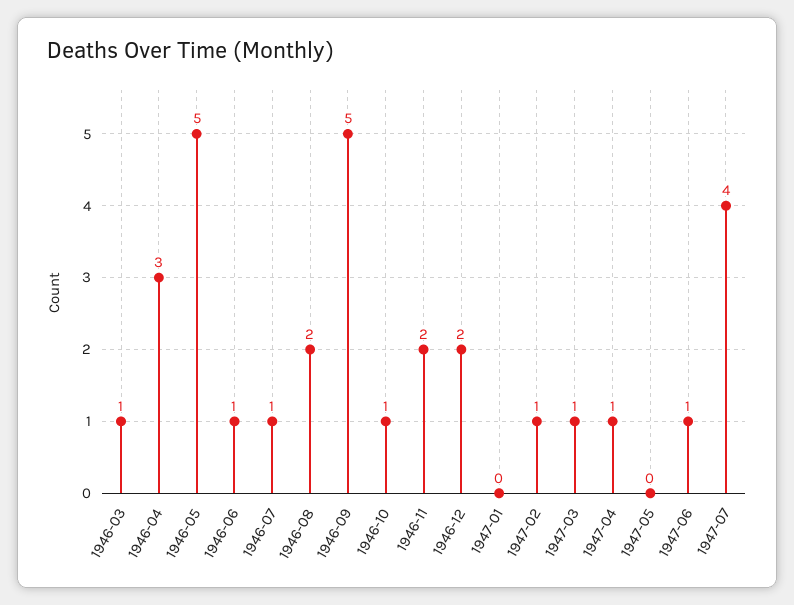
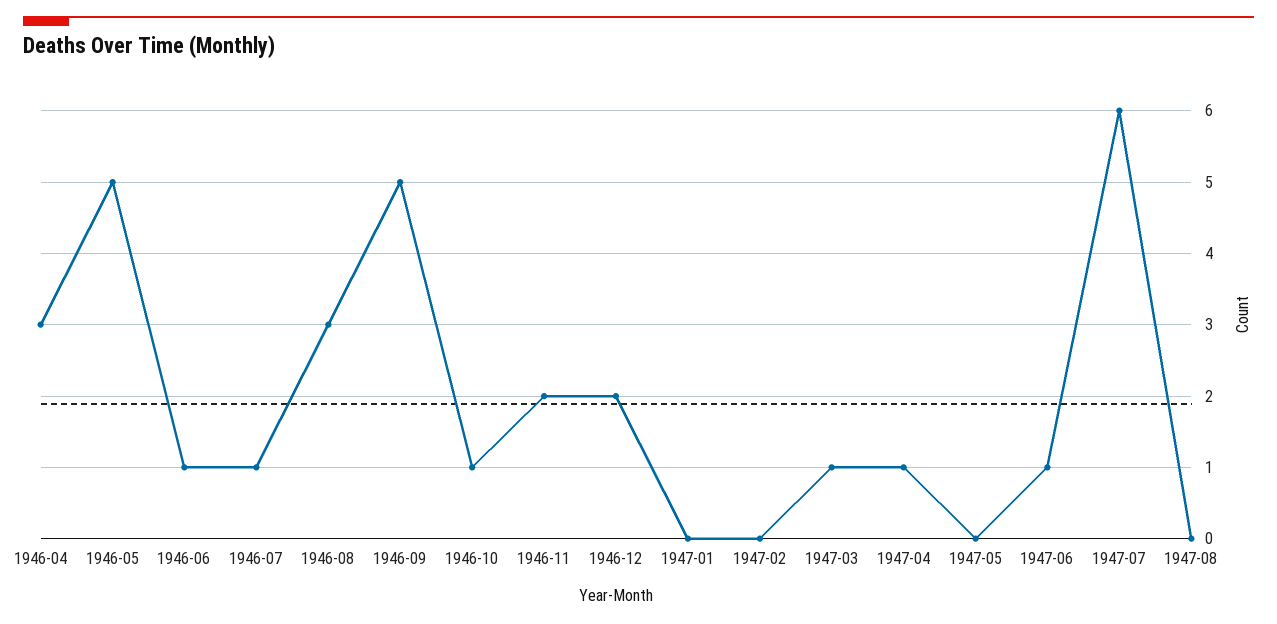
1946-03: 1 -> none
1946-08: 2 -> 3
1947-02: 1 -> 0
1947-07: 4 -> 6
1947-08: none -> 0

